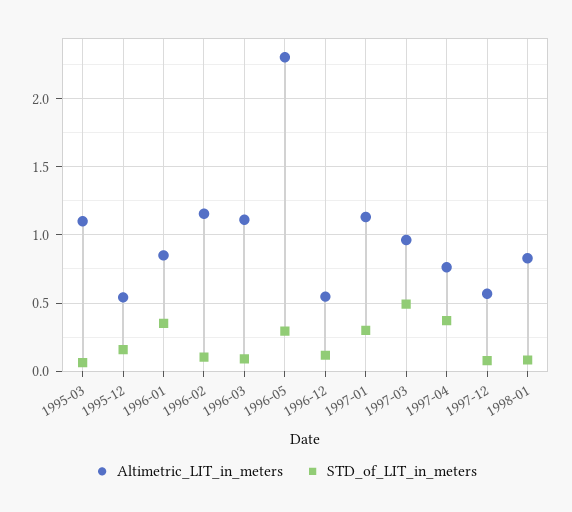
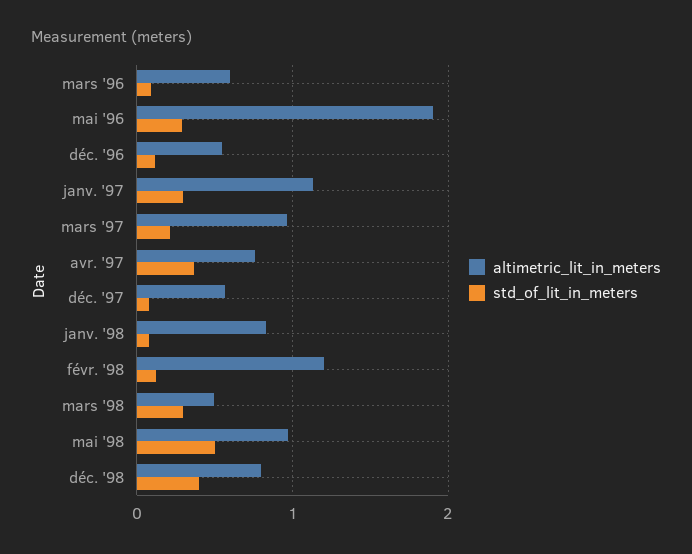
Altimetric_LIT_in_meters, 1995-03: 1.1 -> none
STD_of_LIT_in_meters, 1995-03: 0.05 -> none
Altimetric_LIT_in_meters, 1995-12: 0.55 -> none
STD_of_LIT_in_meters, 1995-12: 0.15 -> none
Altimetric_LIT_in_meters, 1996-01: 0.85 -> none
STD_of_LIT_in_meters, 1996-01: 0.35 -> none
Altimetric_LIT_in_meters, 1996-02: 1.15 -> none
STD_of_LIT_in_meters, 1996-02: 0.1 -> none
Altimetric_LIT_in_meters, 1996-03: 1.1 -> 0.6
Altimetric_LIT_in_meters, 1996-05: 2.3 -> 1.9
STD_of_LIT_in_meters, 1997-03: 0.5 -> 0.2
Altimetric_LIT_in_meters, févr. '98: none -> 1.2
STD_of_LIT_in_meters, févr. '98: none -> 0.1
Altimetric_LIT_in_meters, mars '98: none -> 0.5
STD_of_LIT_in_meters, mars '98: none -> 0.3
Altimetric_LIT_in_meters, mai '98: none -> 1
STD_of_LIT_in_meters, mai '98: none -> 0.5
Altimetric_LIT_in_meters, déc. '98: none -> 0.8
STD_of_LIT_in_meters, déc. '98: none -> 0.4

